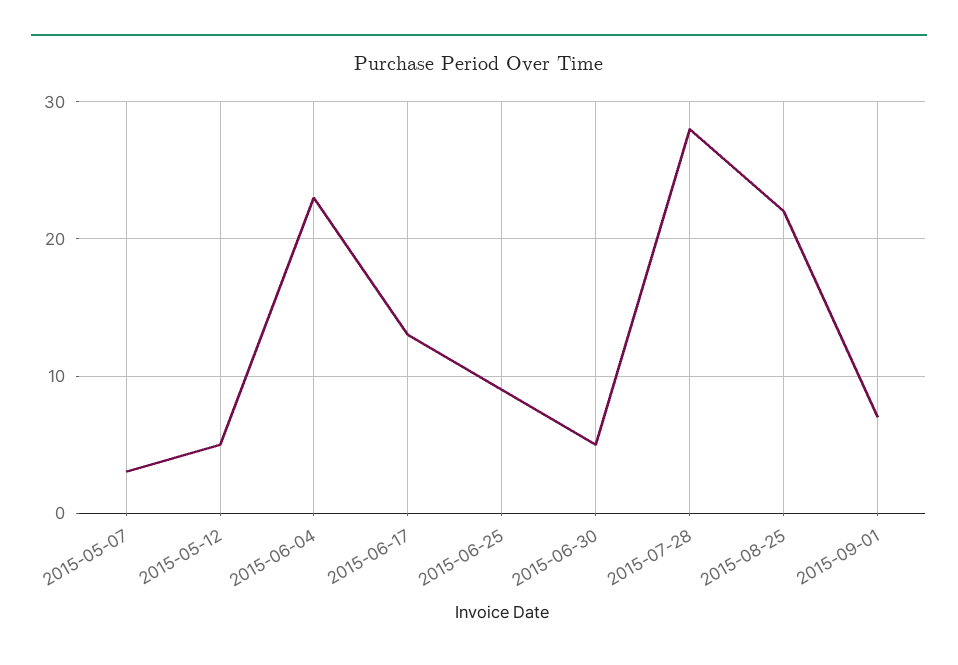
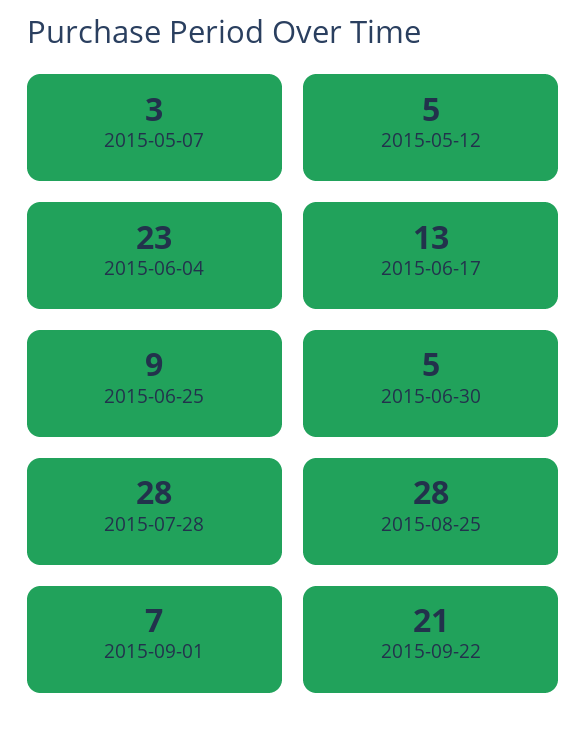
2015-08-25: 22 -> 28
2015-09-22: none -> 21

